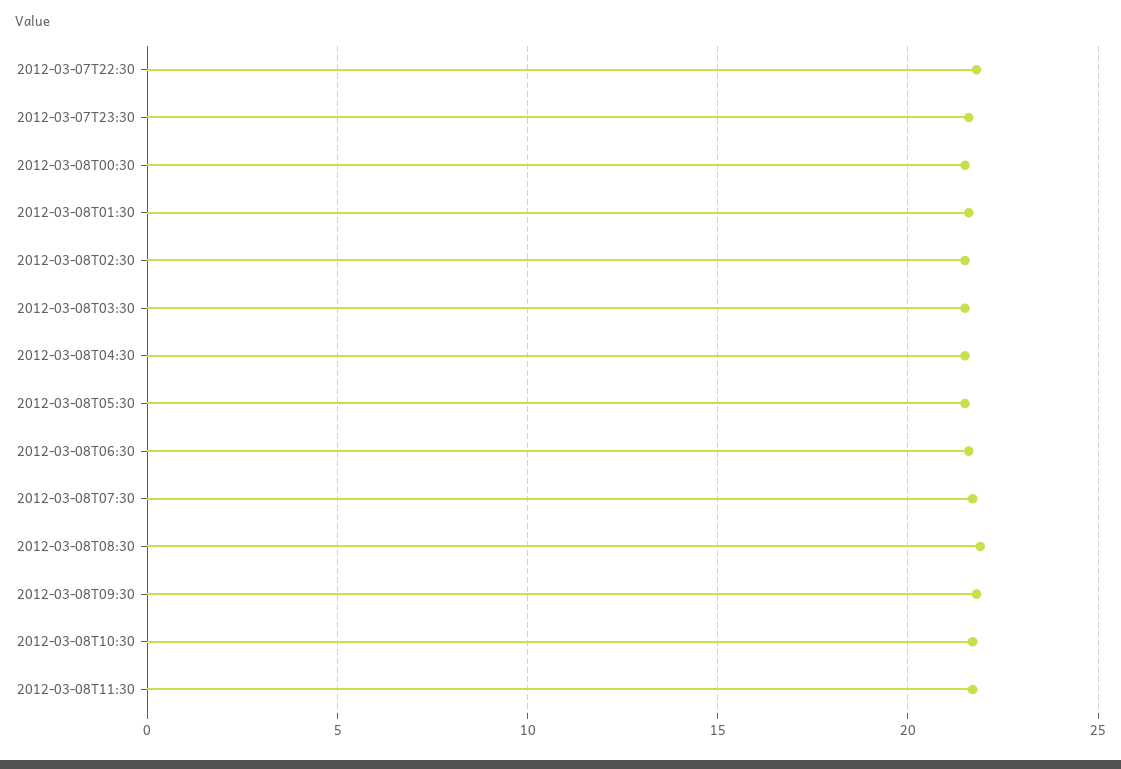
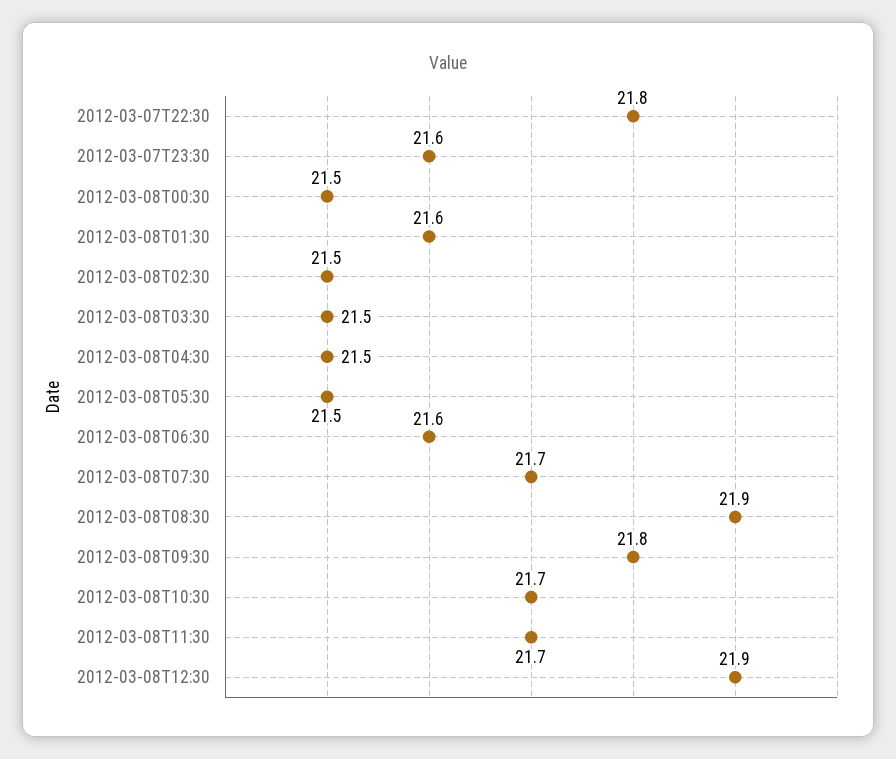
2012-03-08T12:30: none -> 21.9

